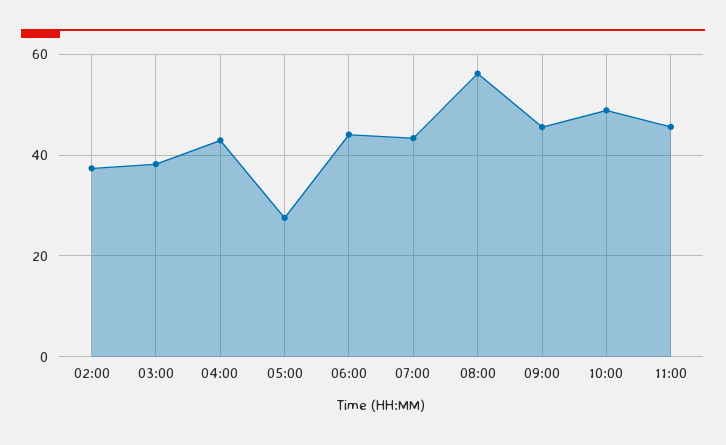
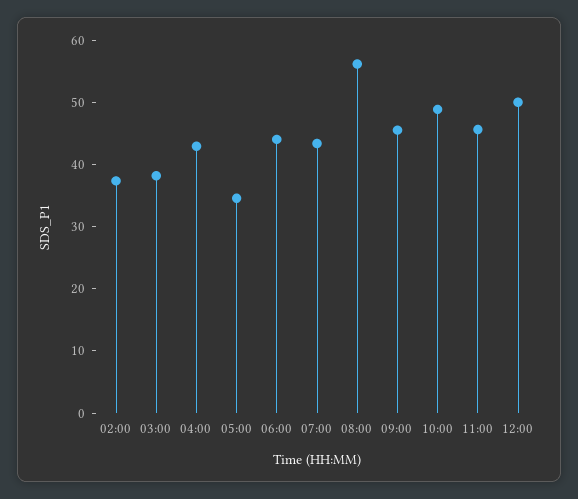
05:00: 28 -> 34
12:00: none -> 50

